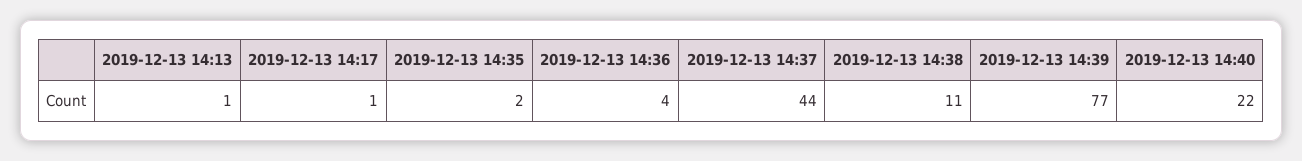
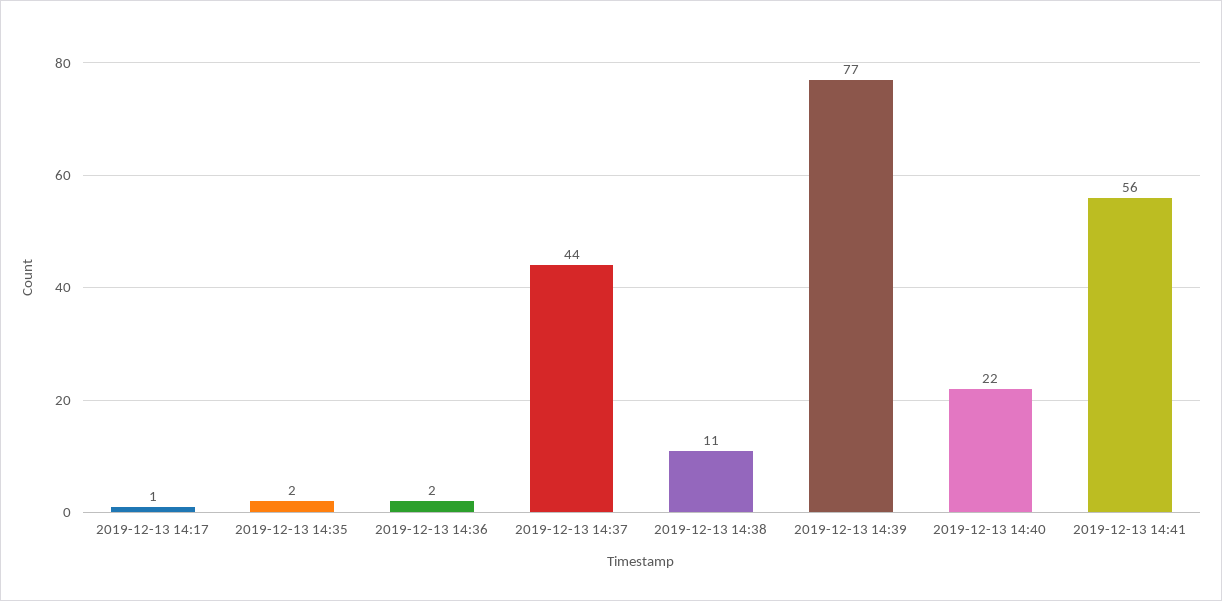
2019-12-13 14:13: 1 -> none
2019-12-13 14:36: 4 -> 2
2019-12-13 14:41: none -> 56

